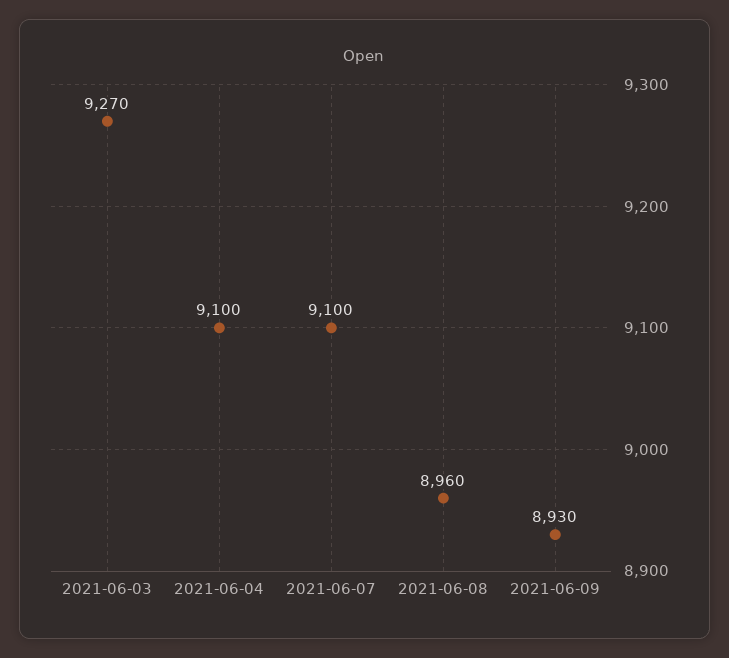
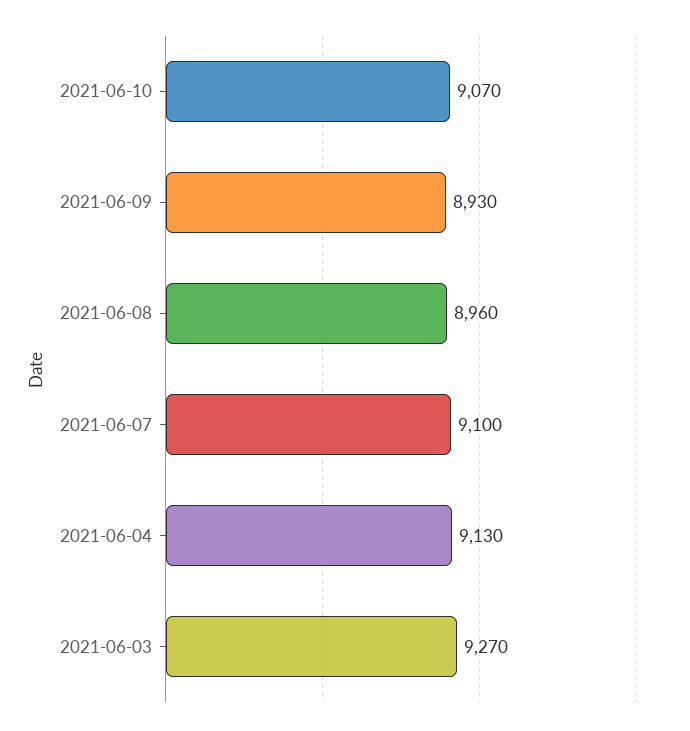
2021-06-04: 9100 -> 9130
2021-06-10: none -> 9070

